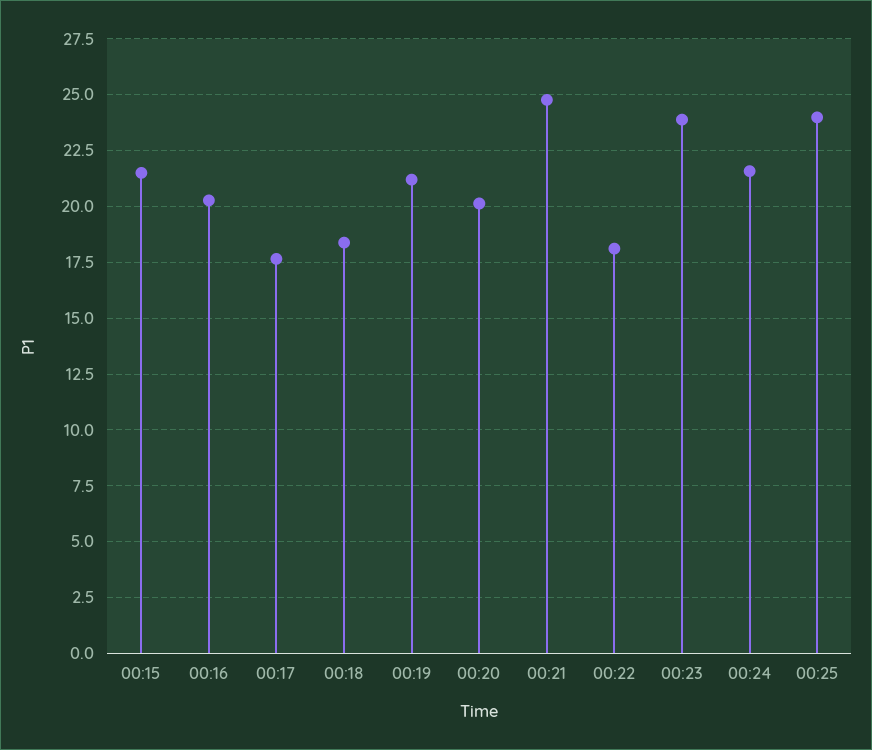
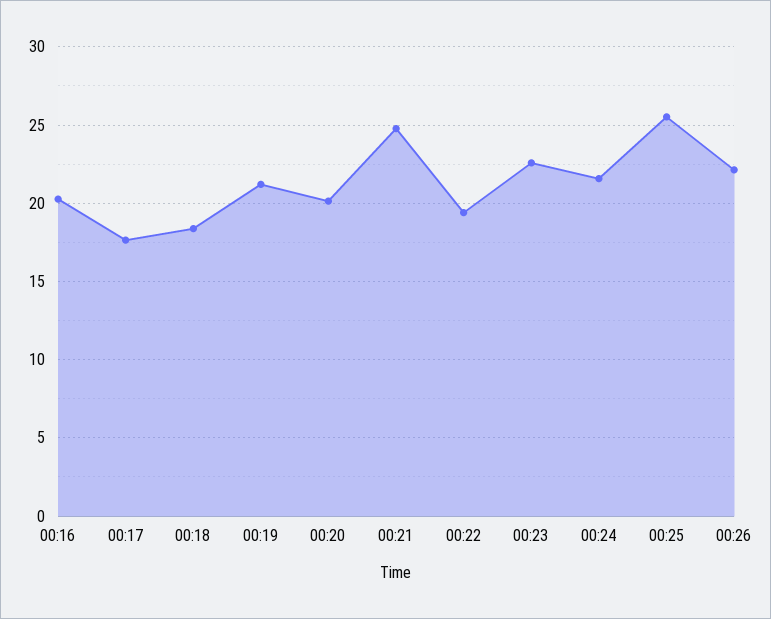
00:15: 21.5 -> none
00:22: 18 -> 19.5
00:23: 24 -> 22.5
00:25: 24 -> 25.5
00:26: none -> 22

